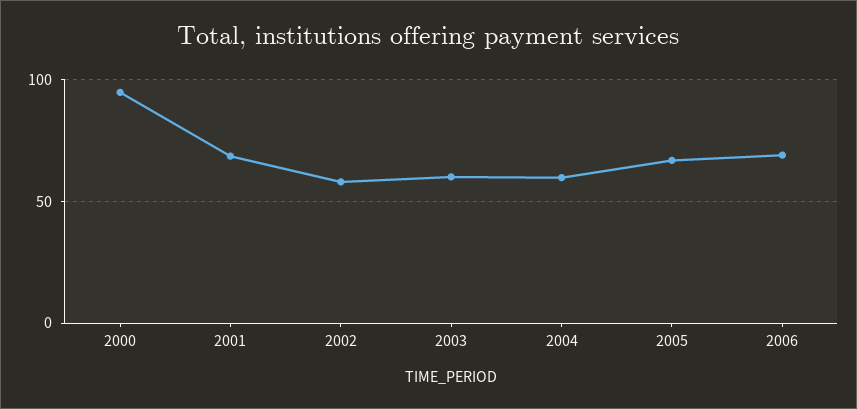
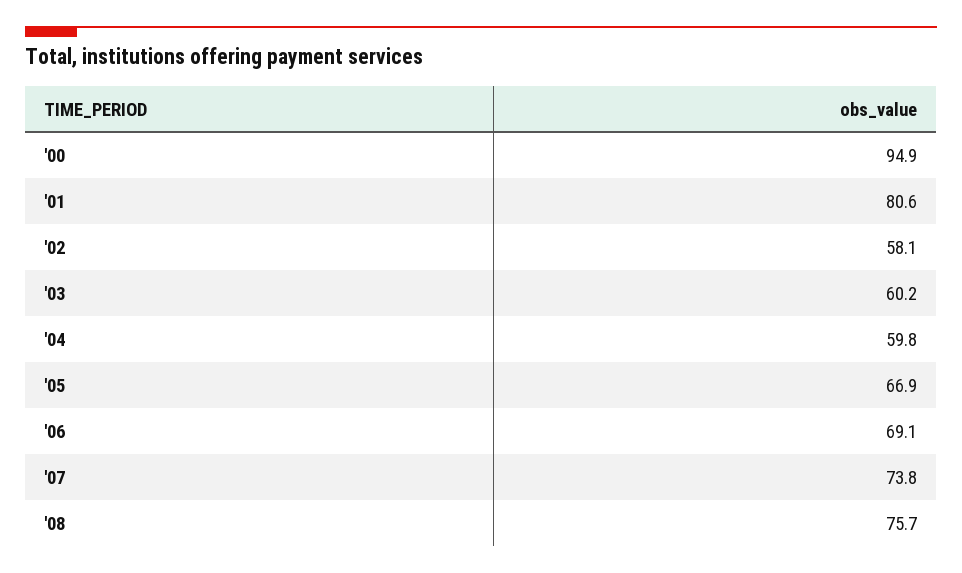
2001: 70 -> 80.6
'07: none -> 73.8
'08: none -> 75.7

